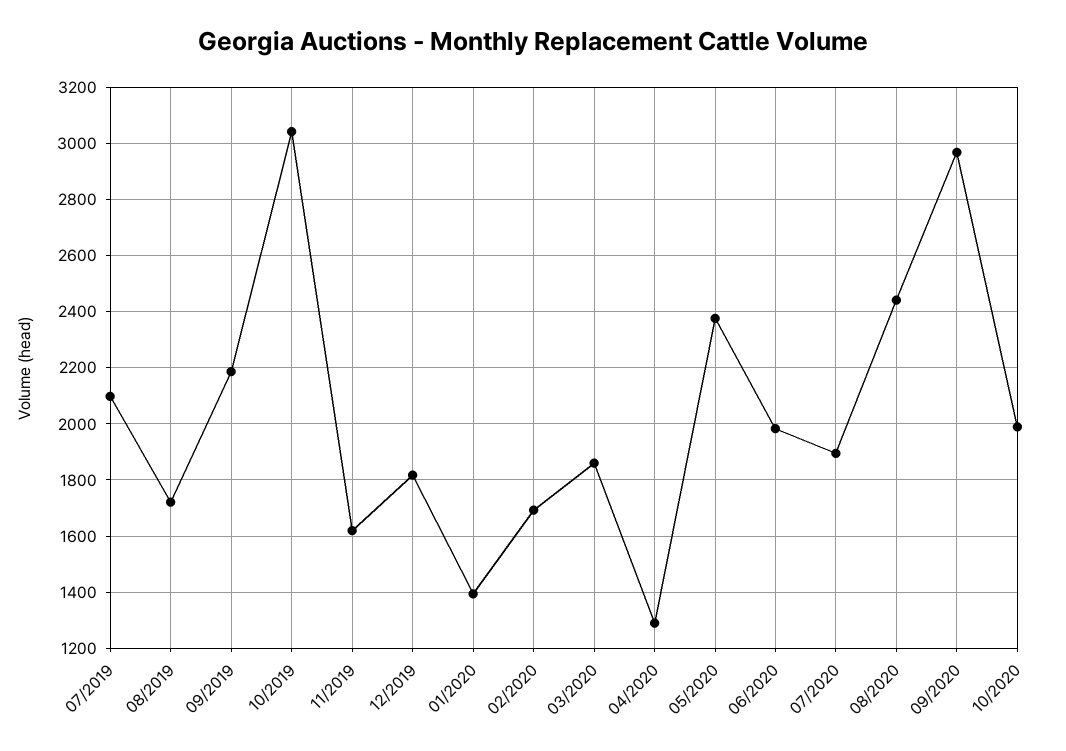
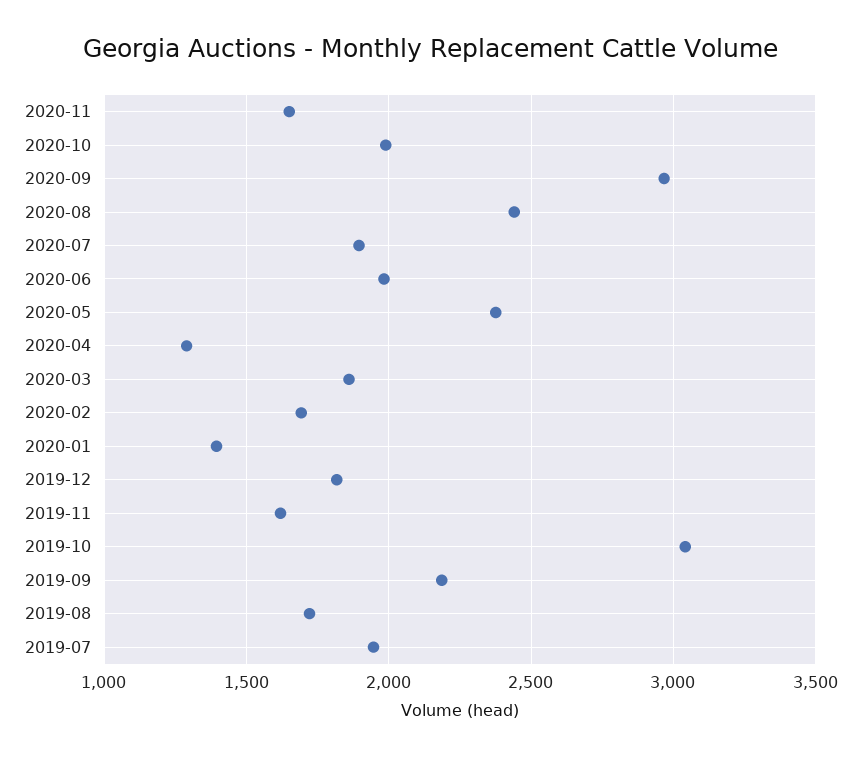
07/2019: 2100 -> 1950
2020-11: none -> 1650

